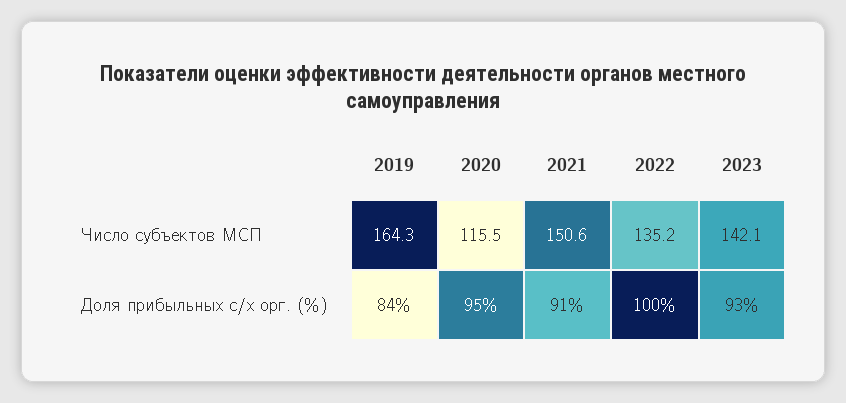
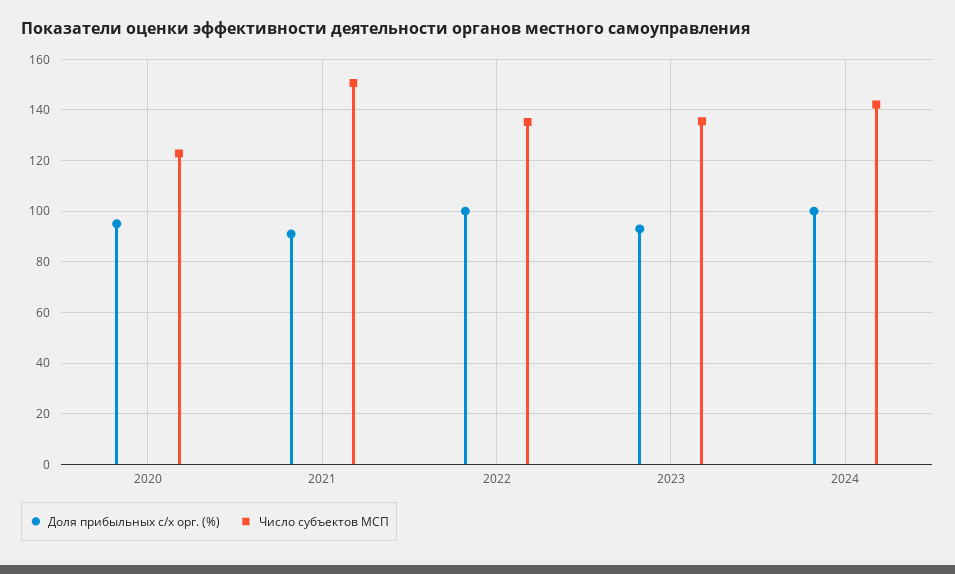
Число субъектов МСП, 2019: 164.3 -> none
Число субъектов МСП, 2020: 115.5 -> 122.5
Число субъектов МСП, 2023: 142.1 -> 135
Доля прибыльных с/х орг. (%), 2019: 84 -> none
Доля прибыльных с/х орг. (%), 2024: none -> 100
Число субъектов МСП, 2024: none -> 142.5

